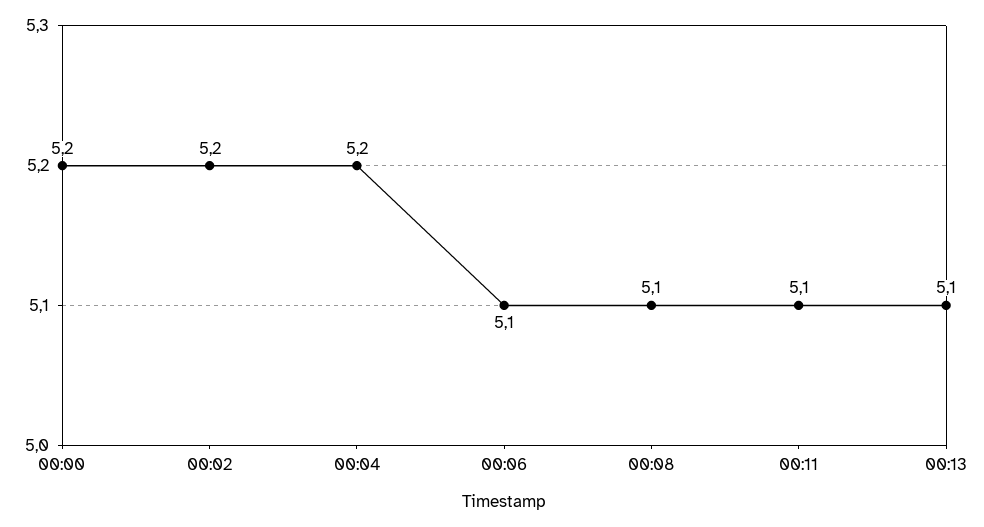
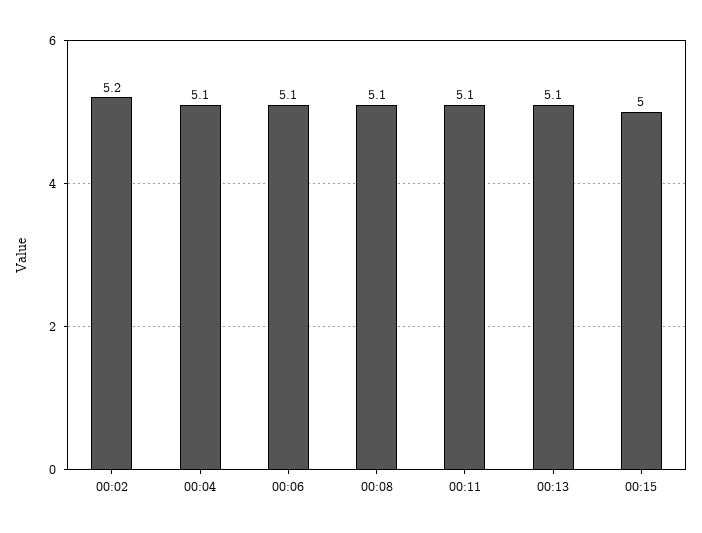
00:00: 5.2 -> none
00:04: 5.2 -> 5.1
00:15: none -> 5

